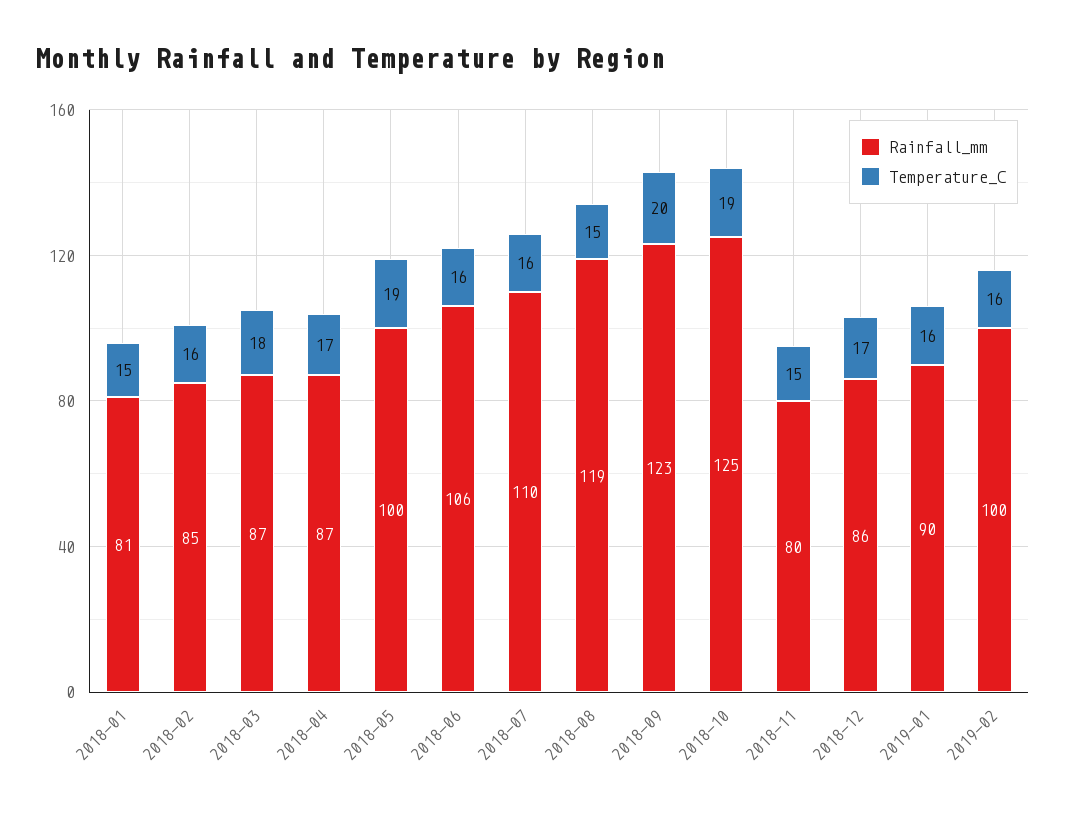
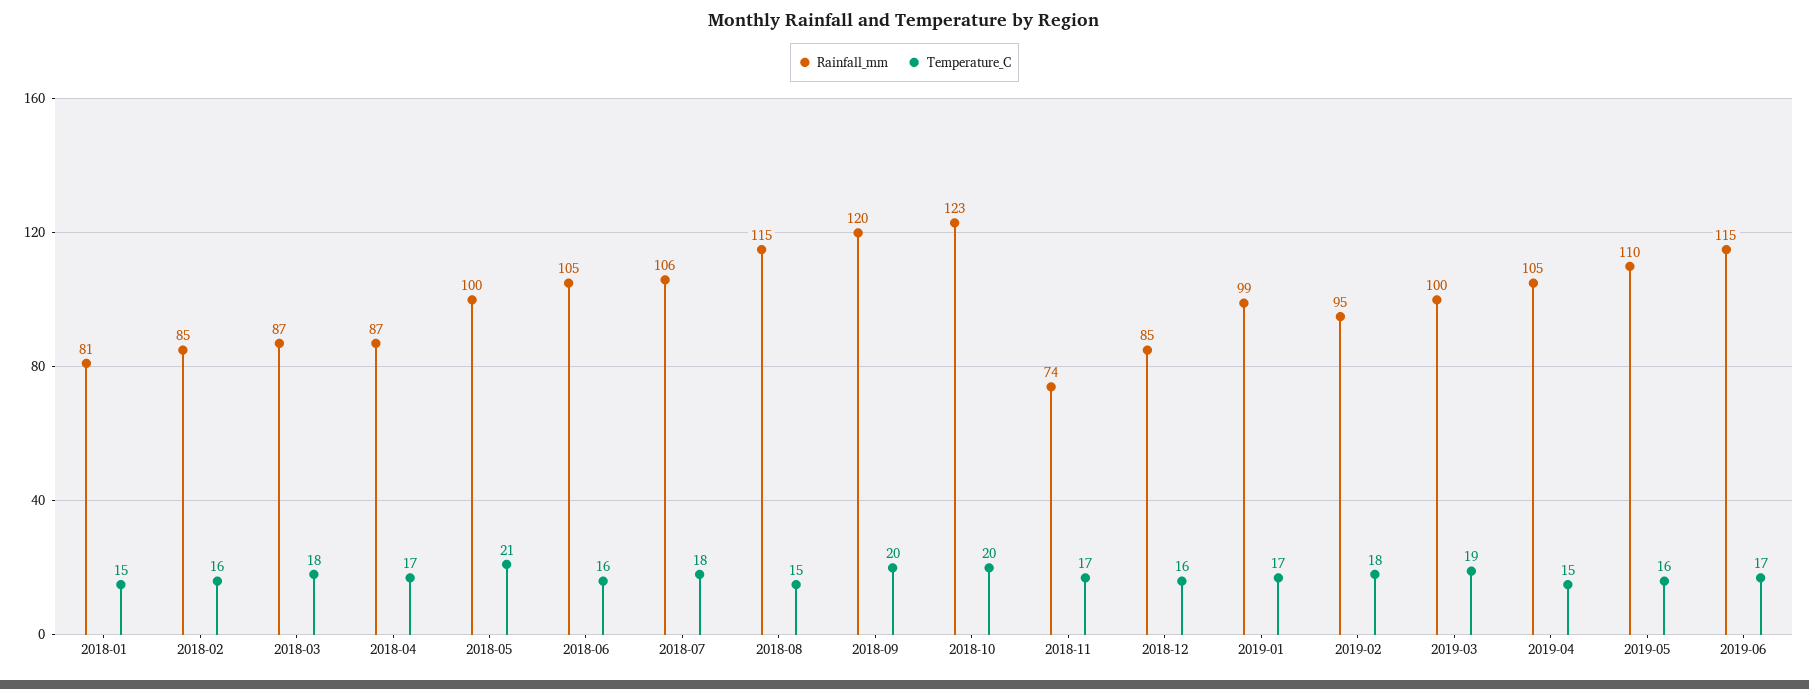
Temperature_C, 2018-05: 19 -> 21
Rainfall_mm, 2018-06: 106 -> 105
Rainfall_mm, 2018-07: 110 -> 106
Temperature_C, 2018-07: 16 -> 18
Rainfall_mm, 2018-08: 119 -> 115
Rainfall_mm, 2018-09: 123 -> 120
Rainfall_mm, 2018-10: 125 -> 123
Temperature_C, 2018-10: 19 -> 20
Rainfall_mm, 2018-11: 80 -> 74
Temperature_C, 2018-11: 15 -> 17
Rainfall_mm, 2018-12: 86 -> 85
Temperature_C, 2018-12: 17 -> 16
Rainfall_mm, 2019-01: 90 -> 99
Temperature_C, 2019-01: 16 -> 17
Rainfall_mm, 2019-02: 100 -> 95
Temperature_C, 2019-02: 16 -> 18
Rainfall_mm, 2019-03: none -> 100
Temperature_C, 2019-03: none -> 19
Rainfall_mm, 2019-04: none -> 105
Temperature_C, 2019-04: none -> 15
Rainfall_mm, 2019-05: none -> 110
Temperature_C, 2019-05: none -> 16
Rainfall_mm, 2019-06: none -> 115
Temperature_C, 2019-06: none -> 17

